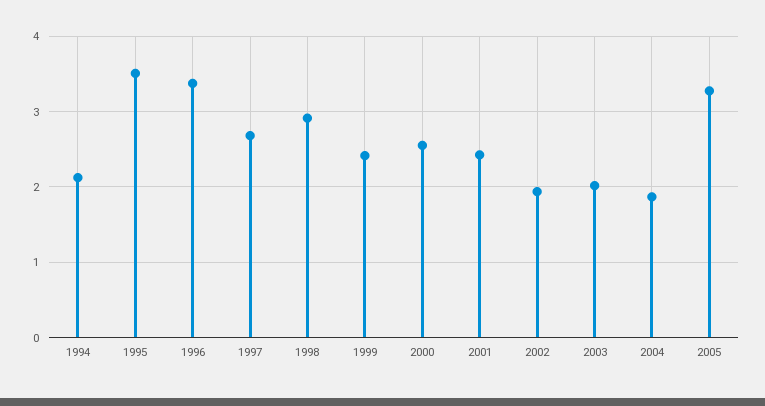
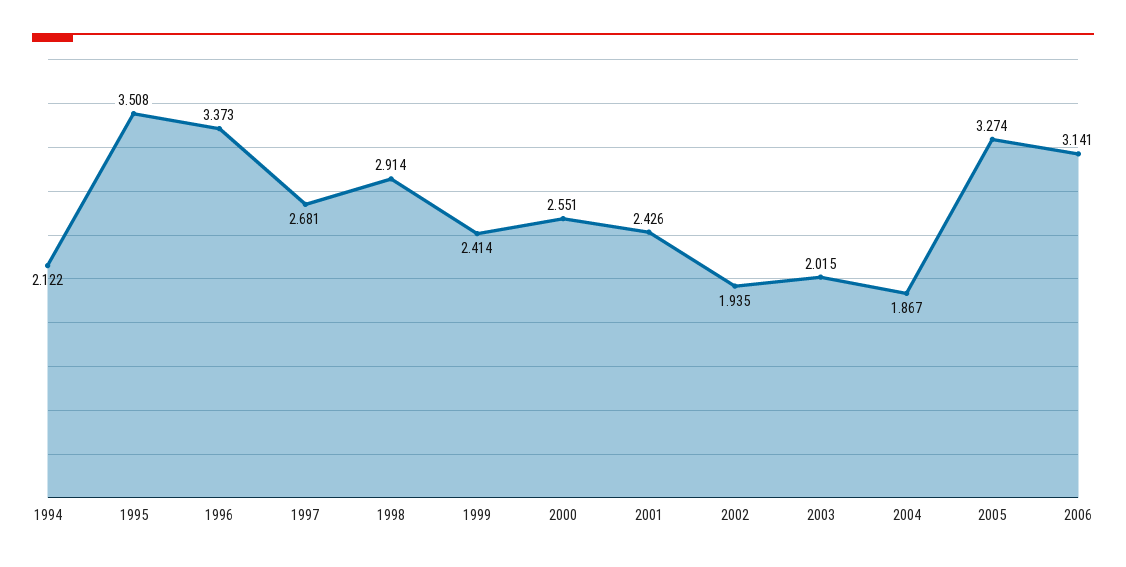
2006: none -> 3.141

